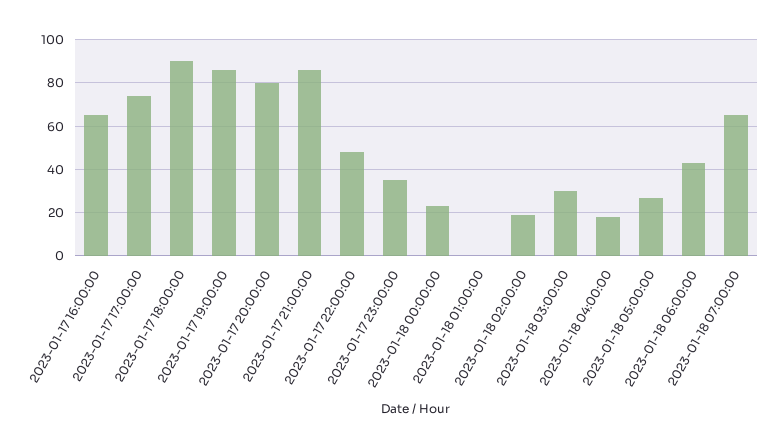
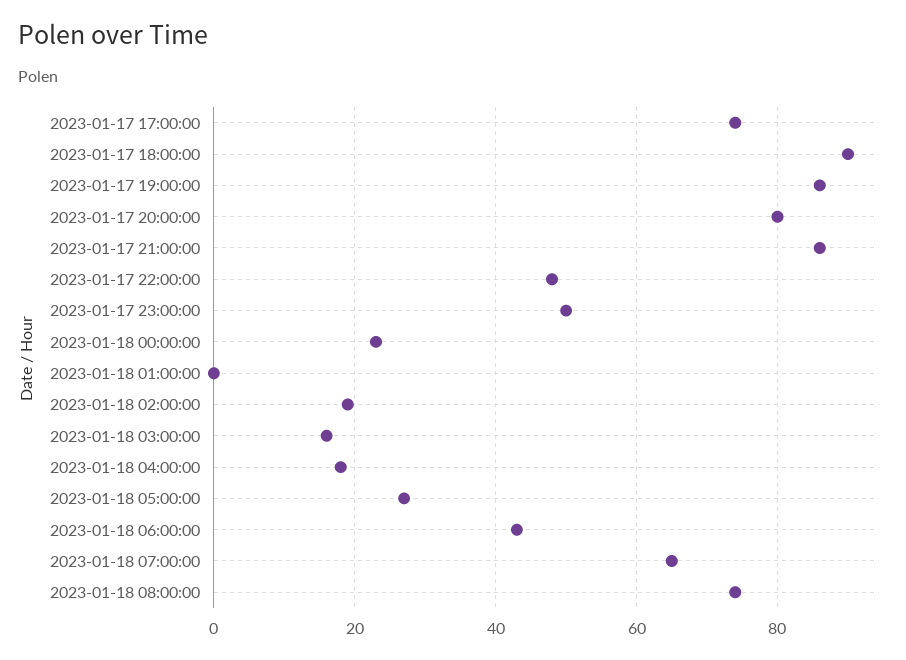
2023-01-17 16:00:00: 65 -> none
2023-01-17 23:00:00: 35 -> 50
2023-01-18 03:00:00: 30 -> 15
2023-01-18 08:00:00: none -> 75

